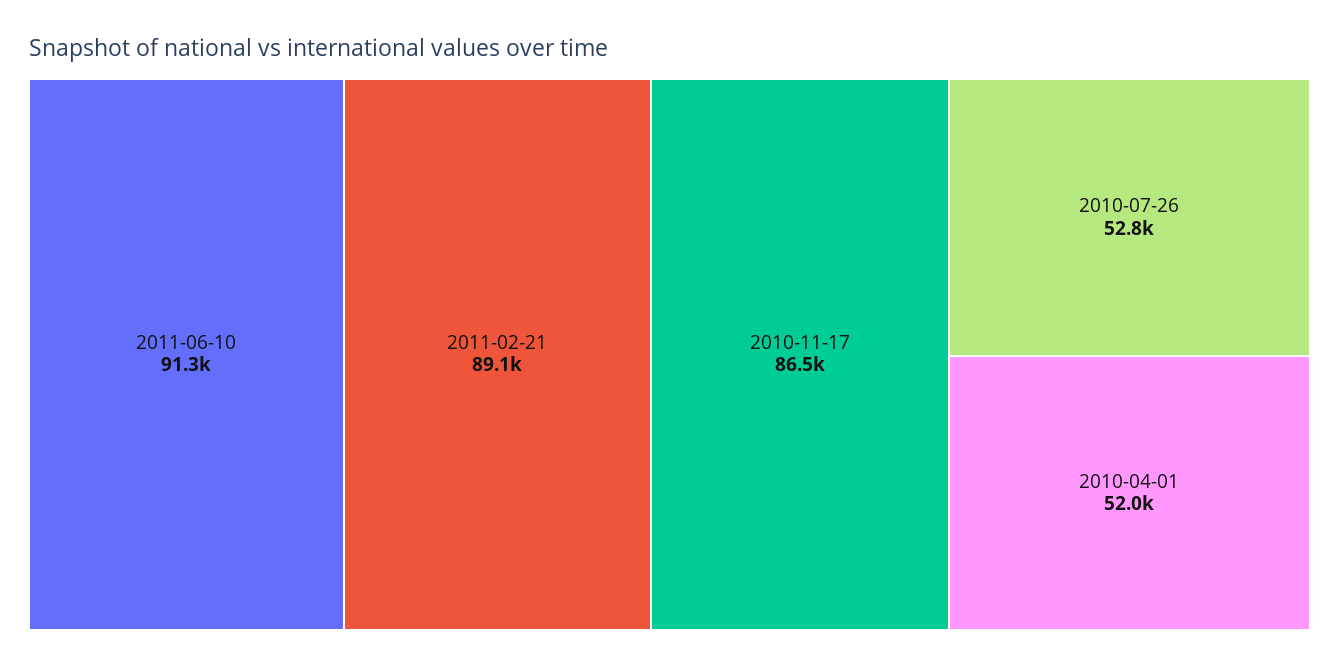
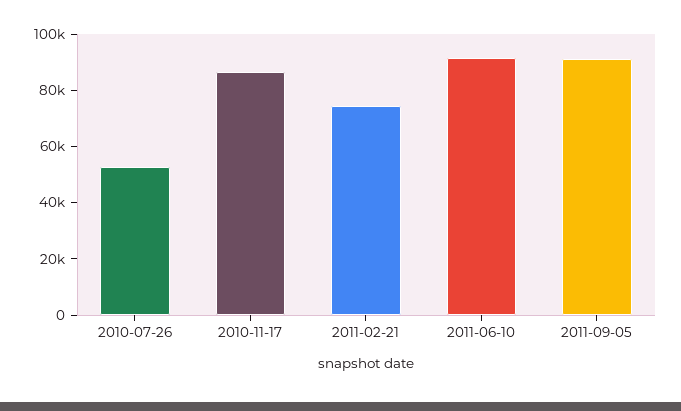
2011-02-21: 89100 -> 75000
2010-04-01: 52000 -> none
2011-09-05: none -> 90000

